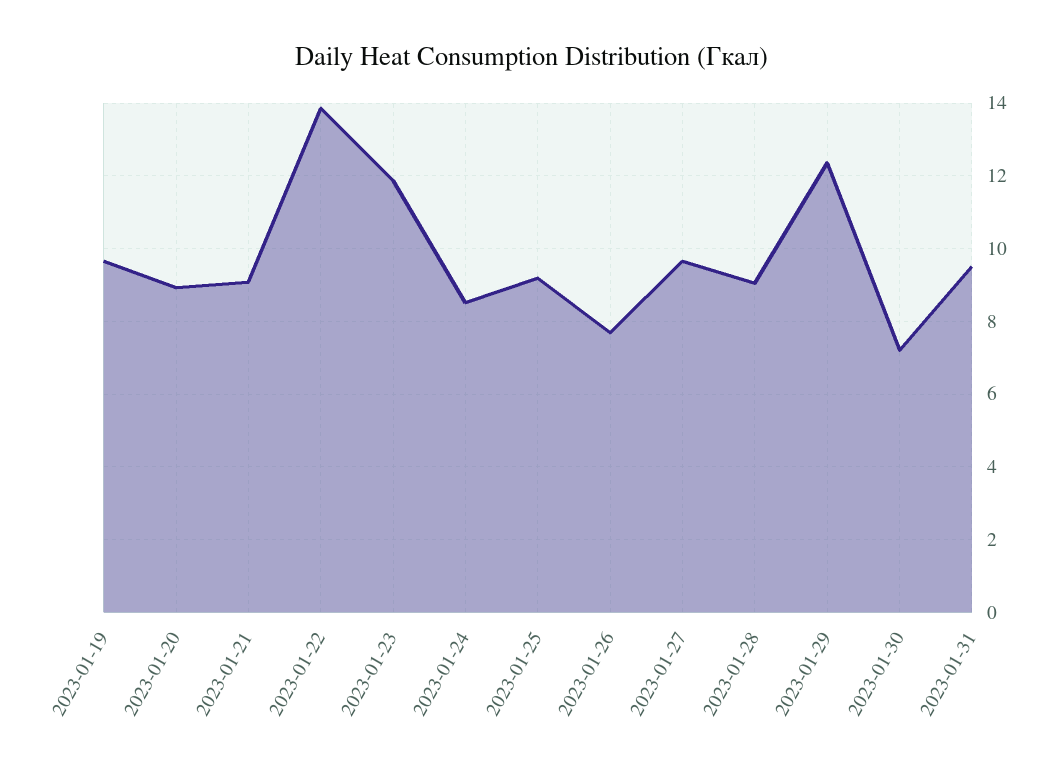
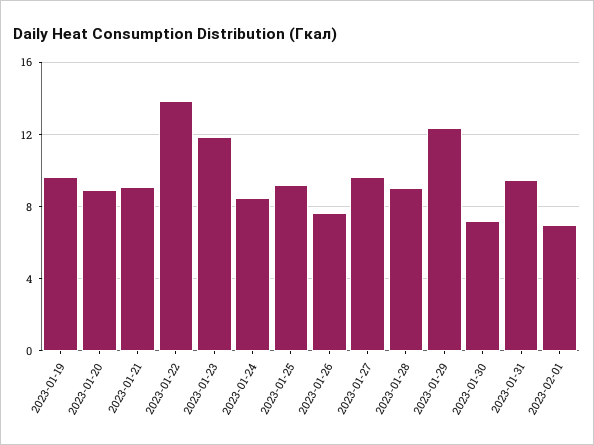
2023-02-01: none -> 7

